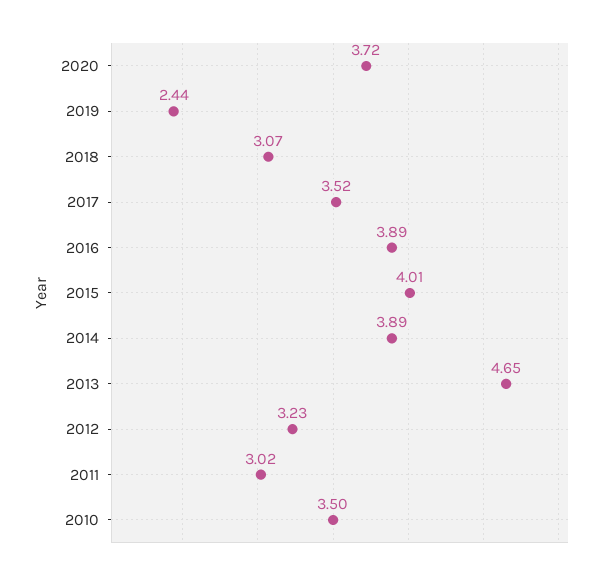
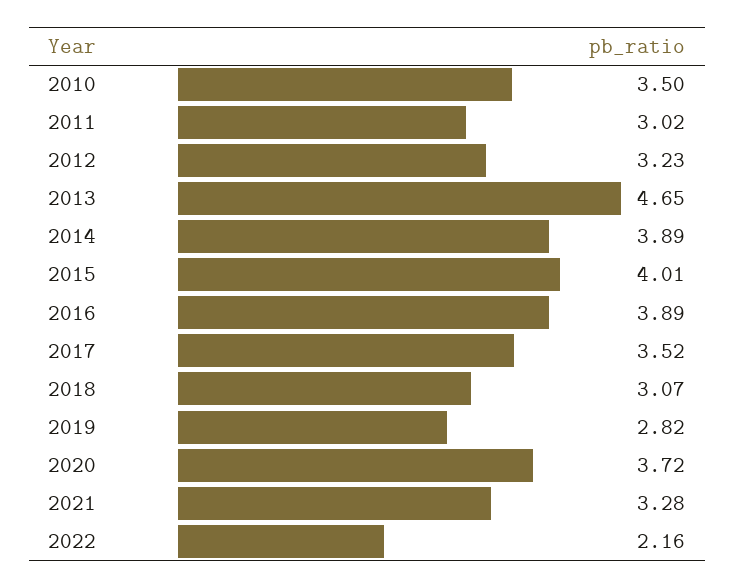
2019: 2.44 -> 2.82
2021: none -> 3.28
2022: none -> 2.16

